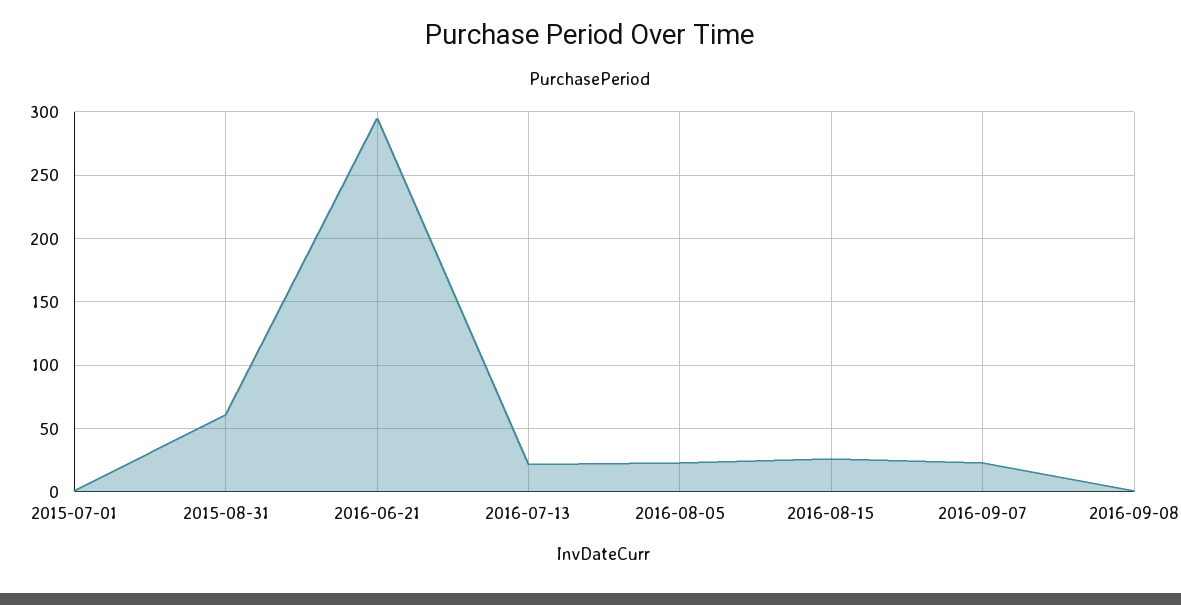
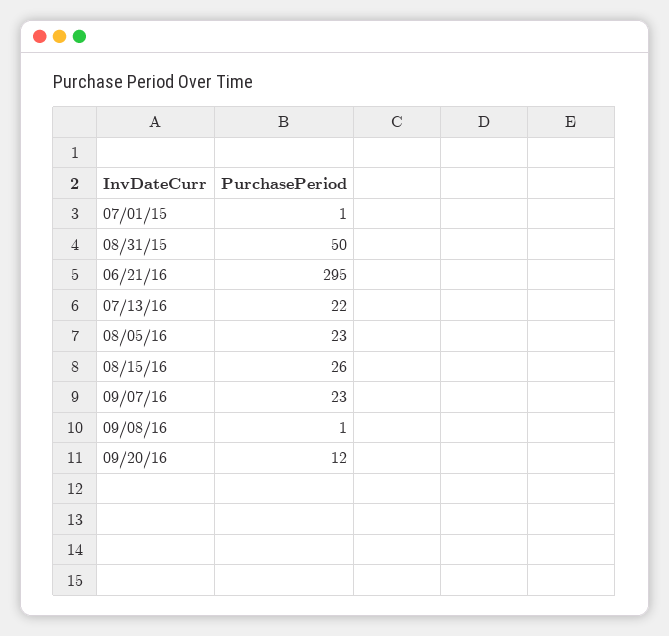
2015-08-31: 60 -> 50
09/20/16: none -> 12

